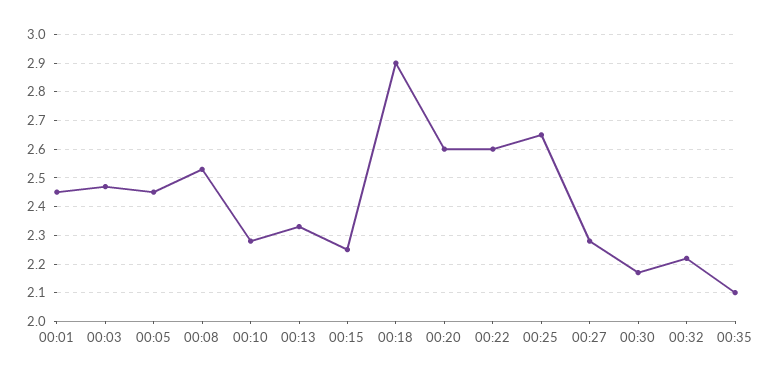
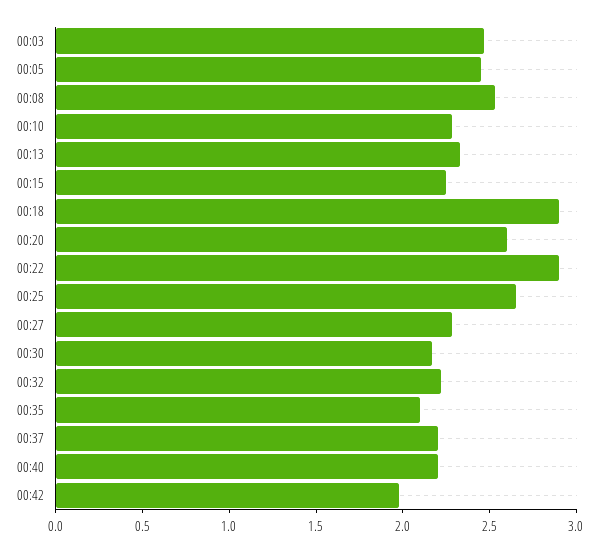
00:01: 2.45 -> none
00:22: 2.6 -> 2.9
00:37: none -> 2.2
00:40: none -> 2.2
00:42: none -> 2

